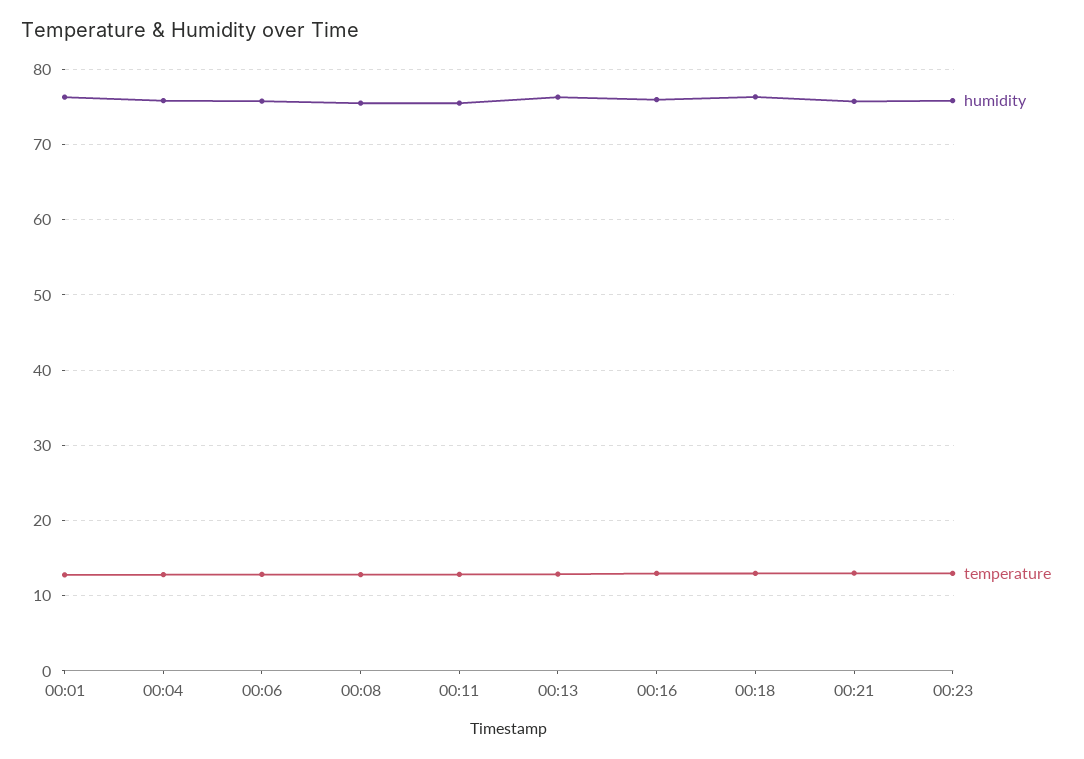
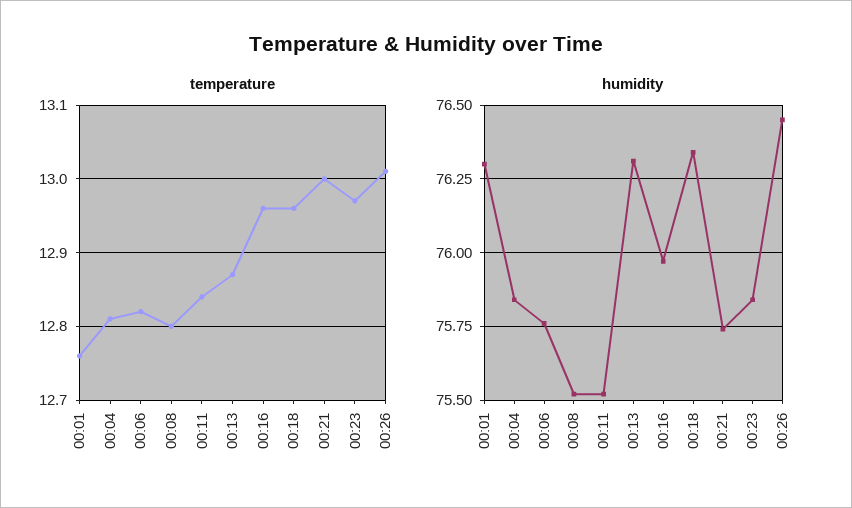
temperature, 00:26: none -> 13.01
humidity, 00:26: none -> 76.45

